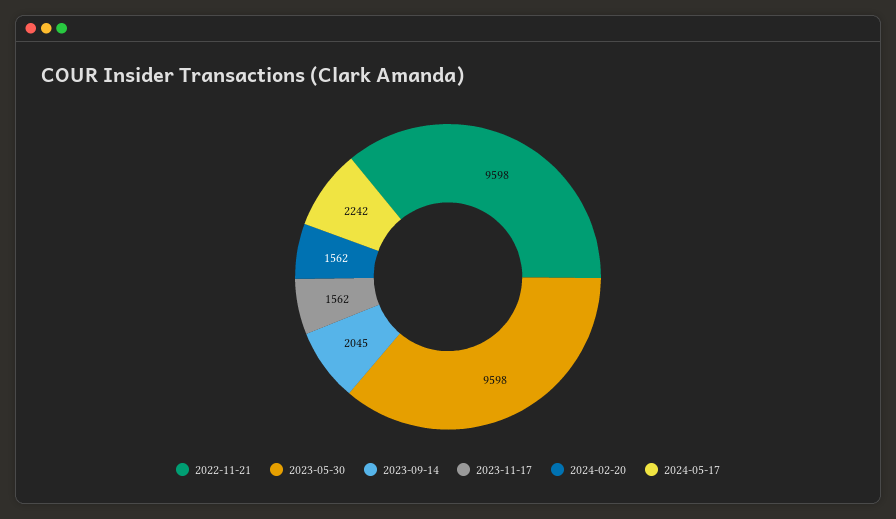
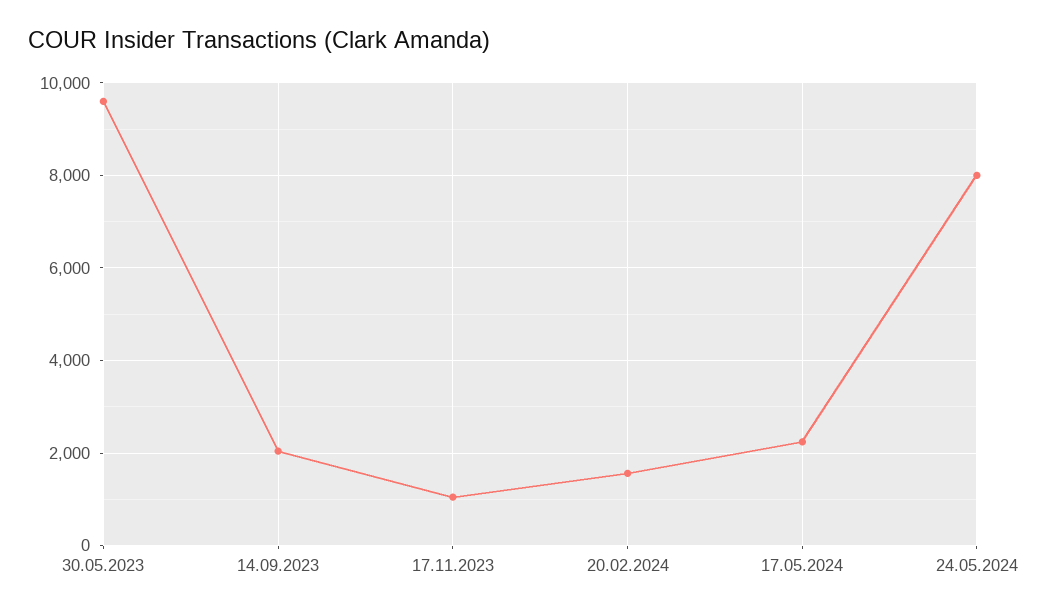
2022-11-21: 9598 -> none
2023-11-17: 1562 -> 1000
24.05.2024: none -> 8000

